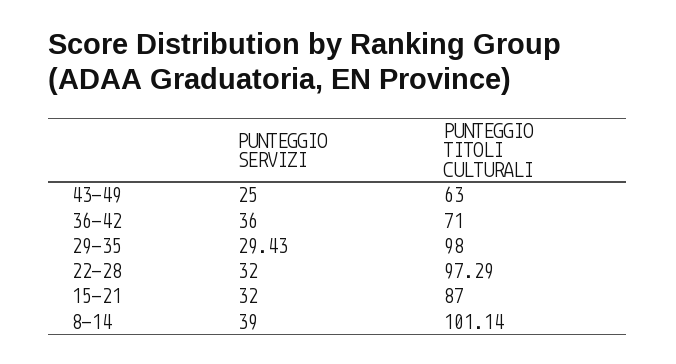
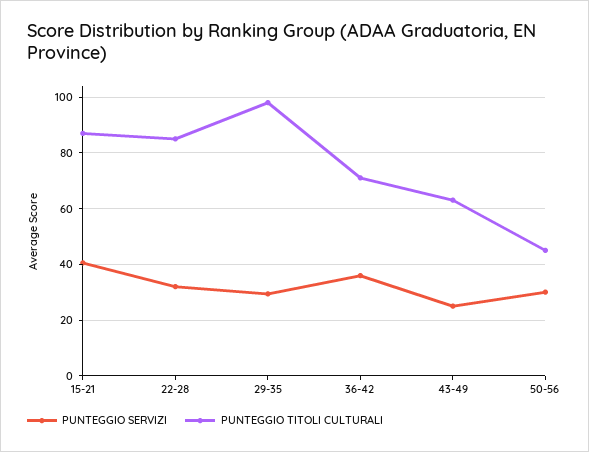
PUNTEGGIO TITOLI CULTURALI, 22-28: 97.29 -> 85
PUNTEGGIO SERVIZI, 15-21: 32 -> 40
PUNTEGGIO SERVIZI, 8-14: 39 -> none
PUNTEGGIO TITOLI CULTURALI, 8-14: 101.14 -> none
PUNTEGGIO SERVIZI, 50-56: none -> 30
PUNTEGGIO TITOLI CULTURALI, 50-56: none -> 45

